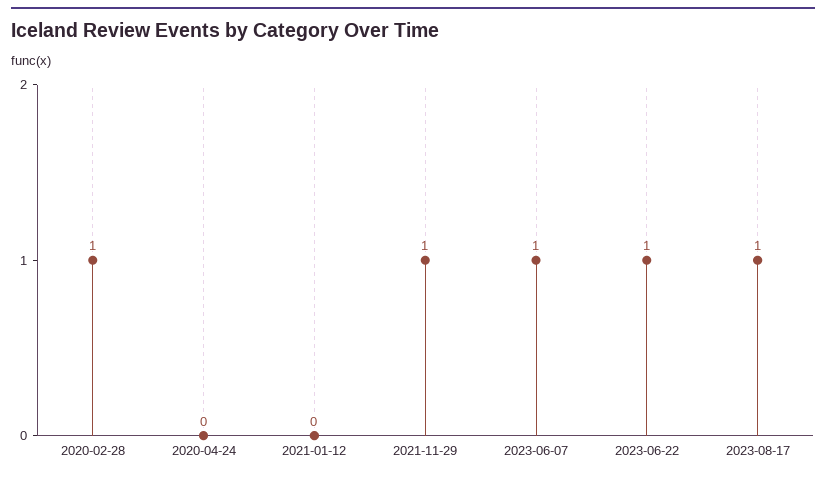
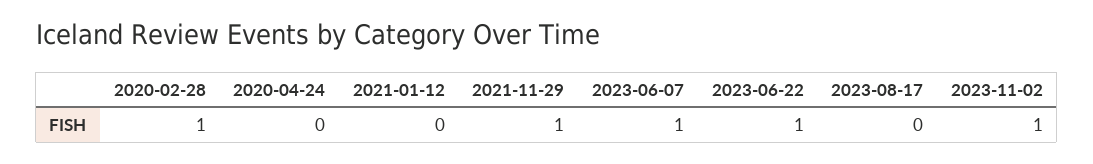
2023-08-17: 1 -> 0
2023-11-02: none -> 1

